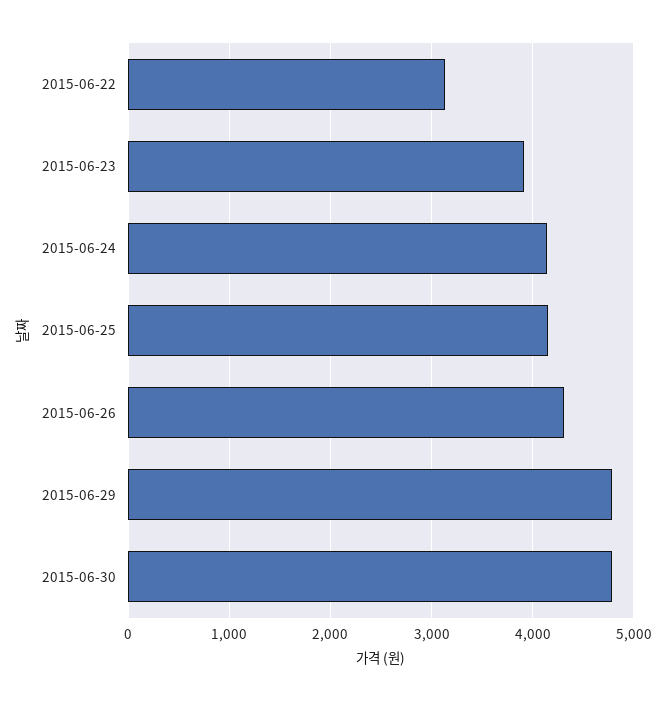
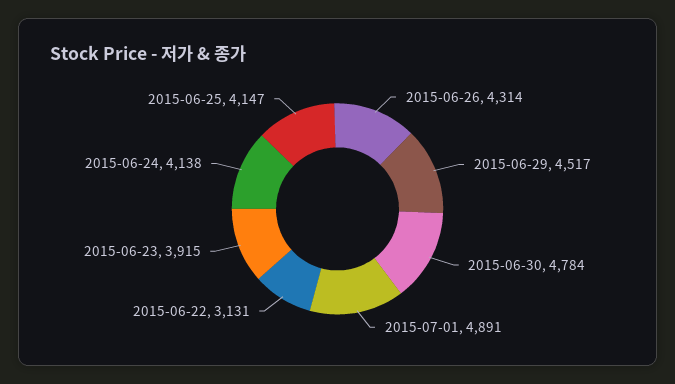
2015-06-29: 4800 -> 4517
2015-07-01: none -> 4891

